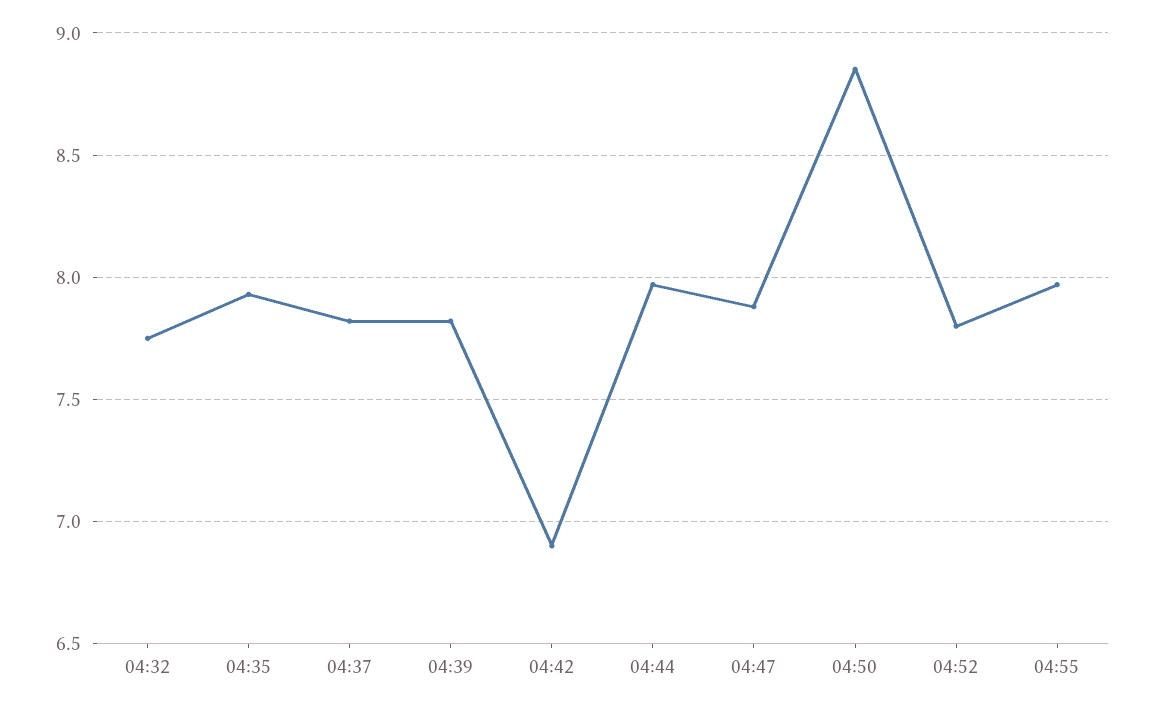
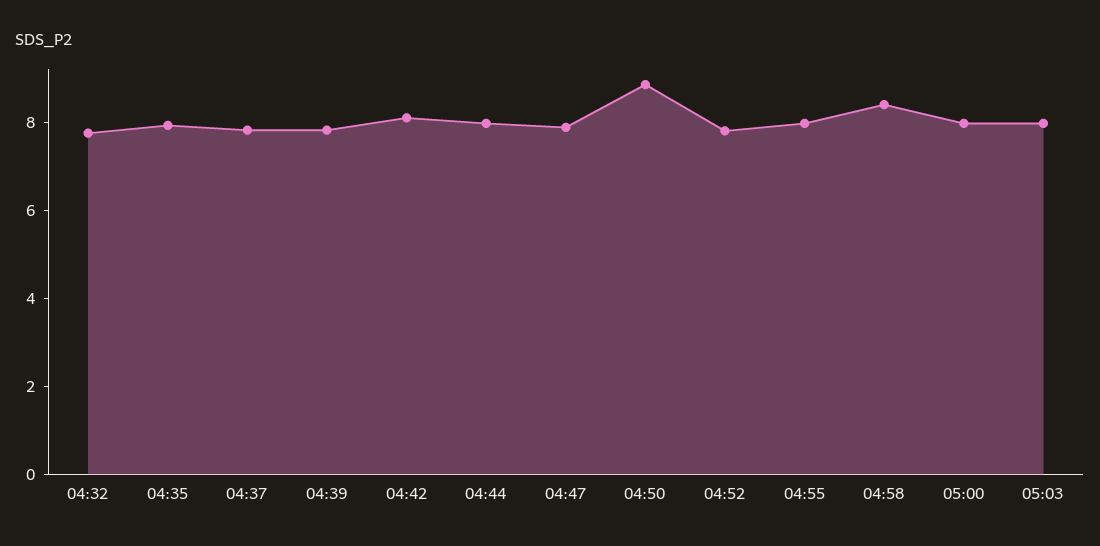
04:42: 6.9 -> 8
04:58: none -> 8.5
05:00: none -> 8
05:03: none -> 8

